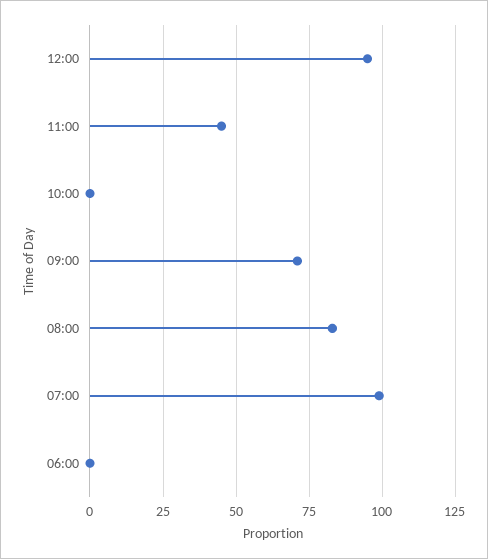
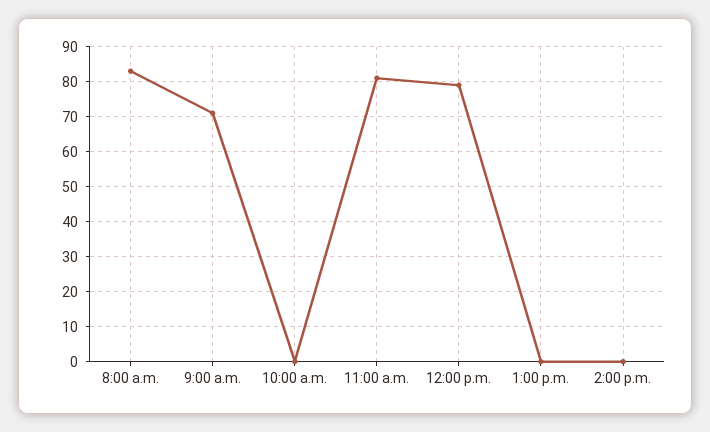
12:00: 95 -> 80
11:00: 45 -> 80
07:00: 100 -> none
06:00: 0 -> none
1:00 p.m.: none -> 0
2:00 p.m.: none -> 0

